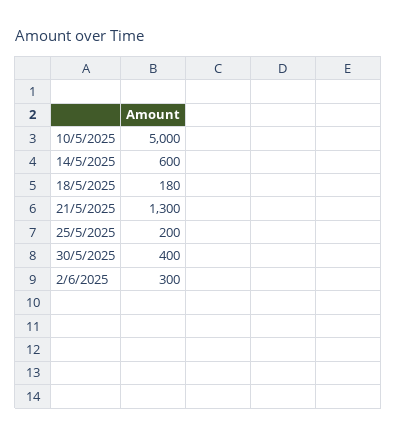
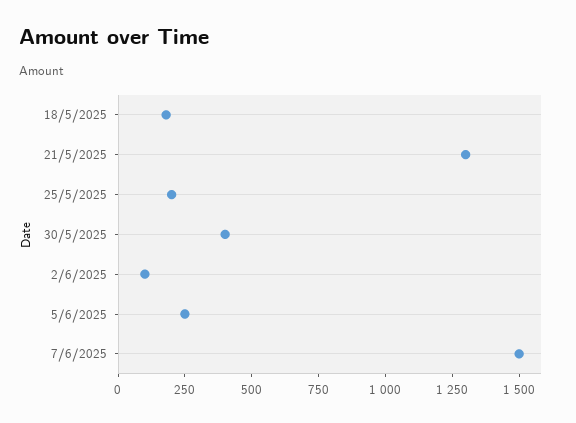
10/5/2025: 5000 -> none
14/5/2025: 600 -> none
2/6/2025: 300 -> 100
5/6/2025: none -> 250
7/6/2025: none -> 1500

